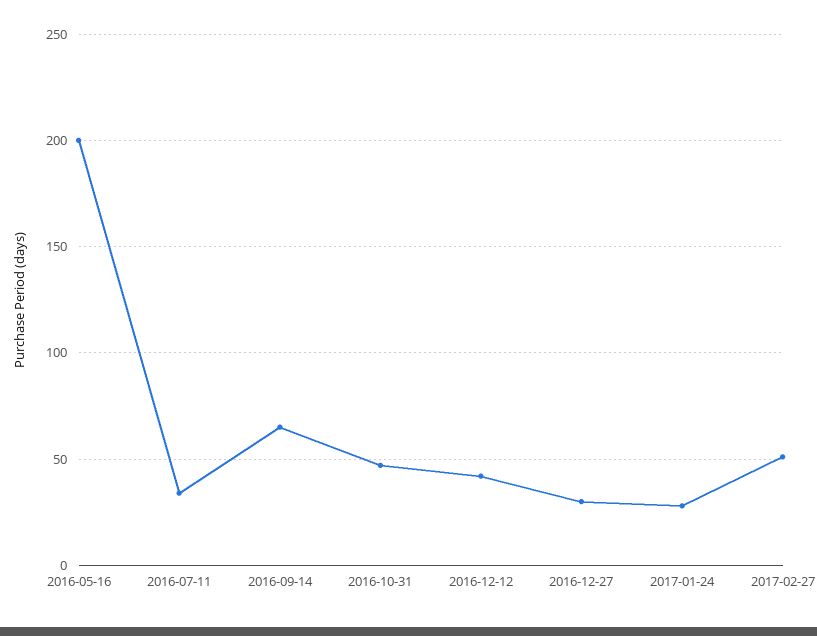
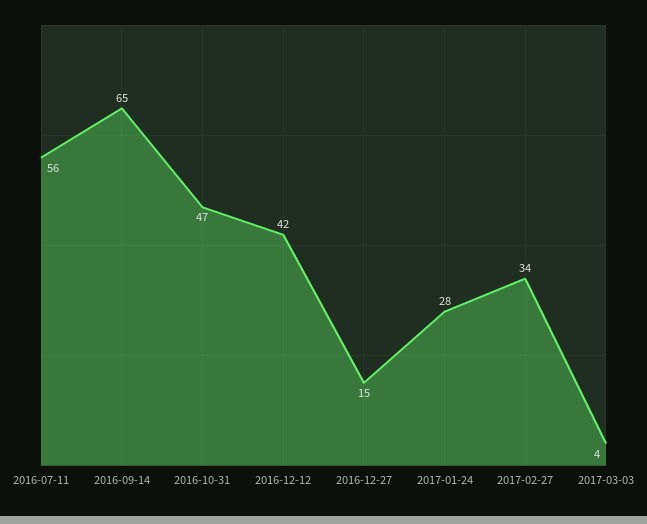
2016-05-16: 200 -> none
2016-07-11: 35 -> 56
2016-12-27: 30 -> 15
2017-02-27: 50 -> 34
2017-03-03: none -> 4

